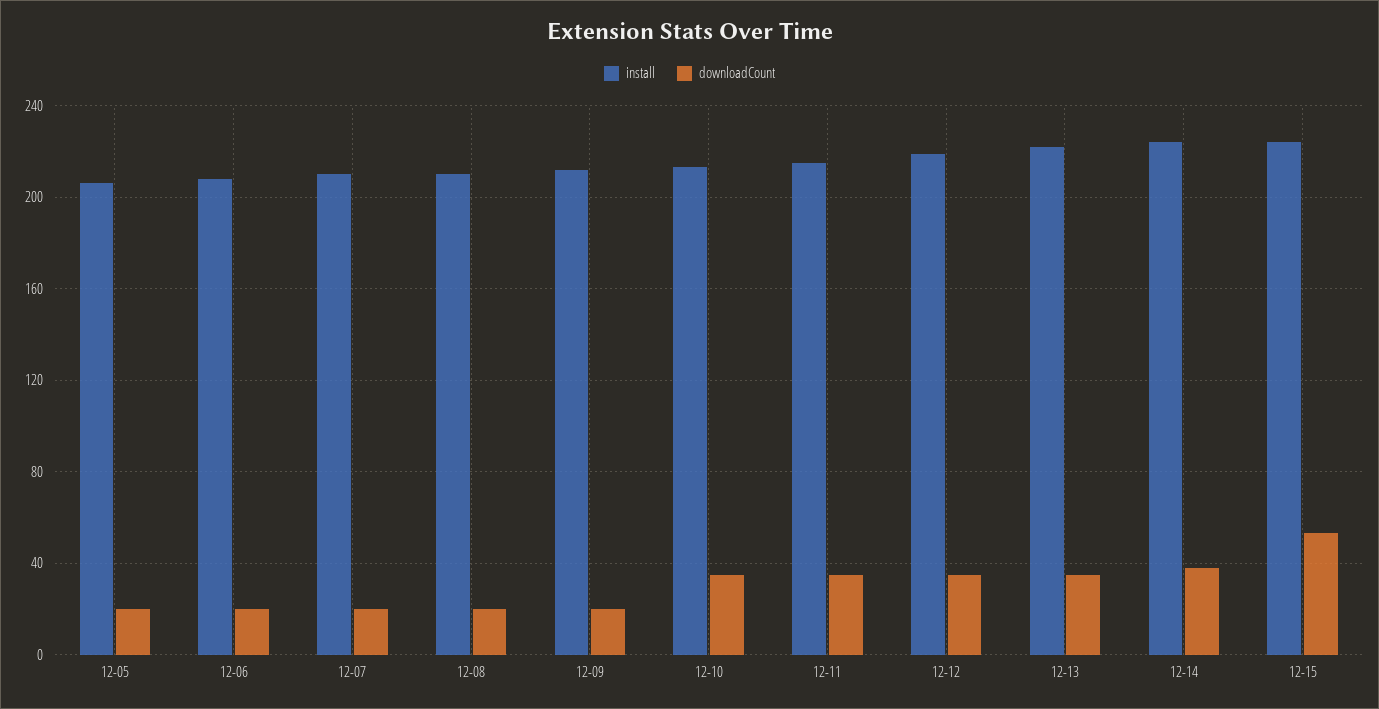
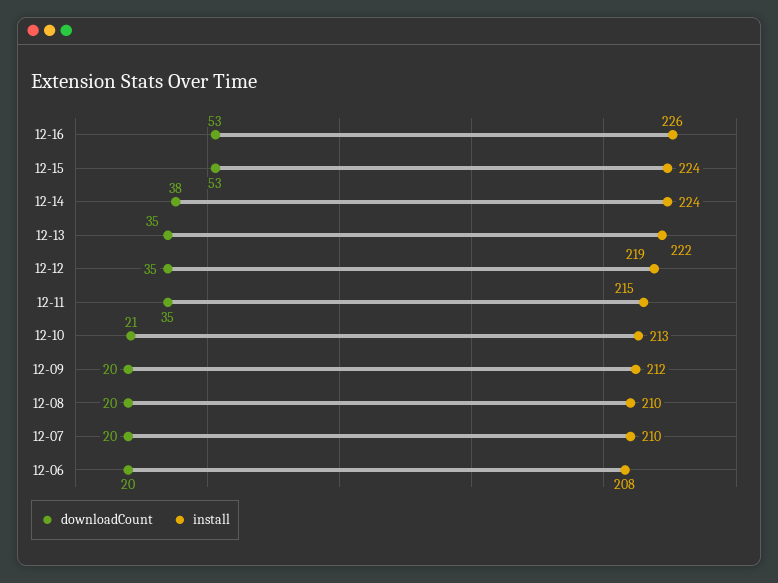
install, 12-05: 205 -> none
downloadCount, 12-05: 20 -> none
downloadCount, 12-10: 35 -> 21
downloadCount, 12-16: none -> 53
install, 12-16: none -> 226

